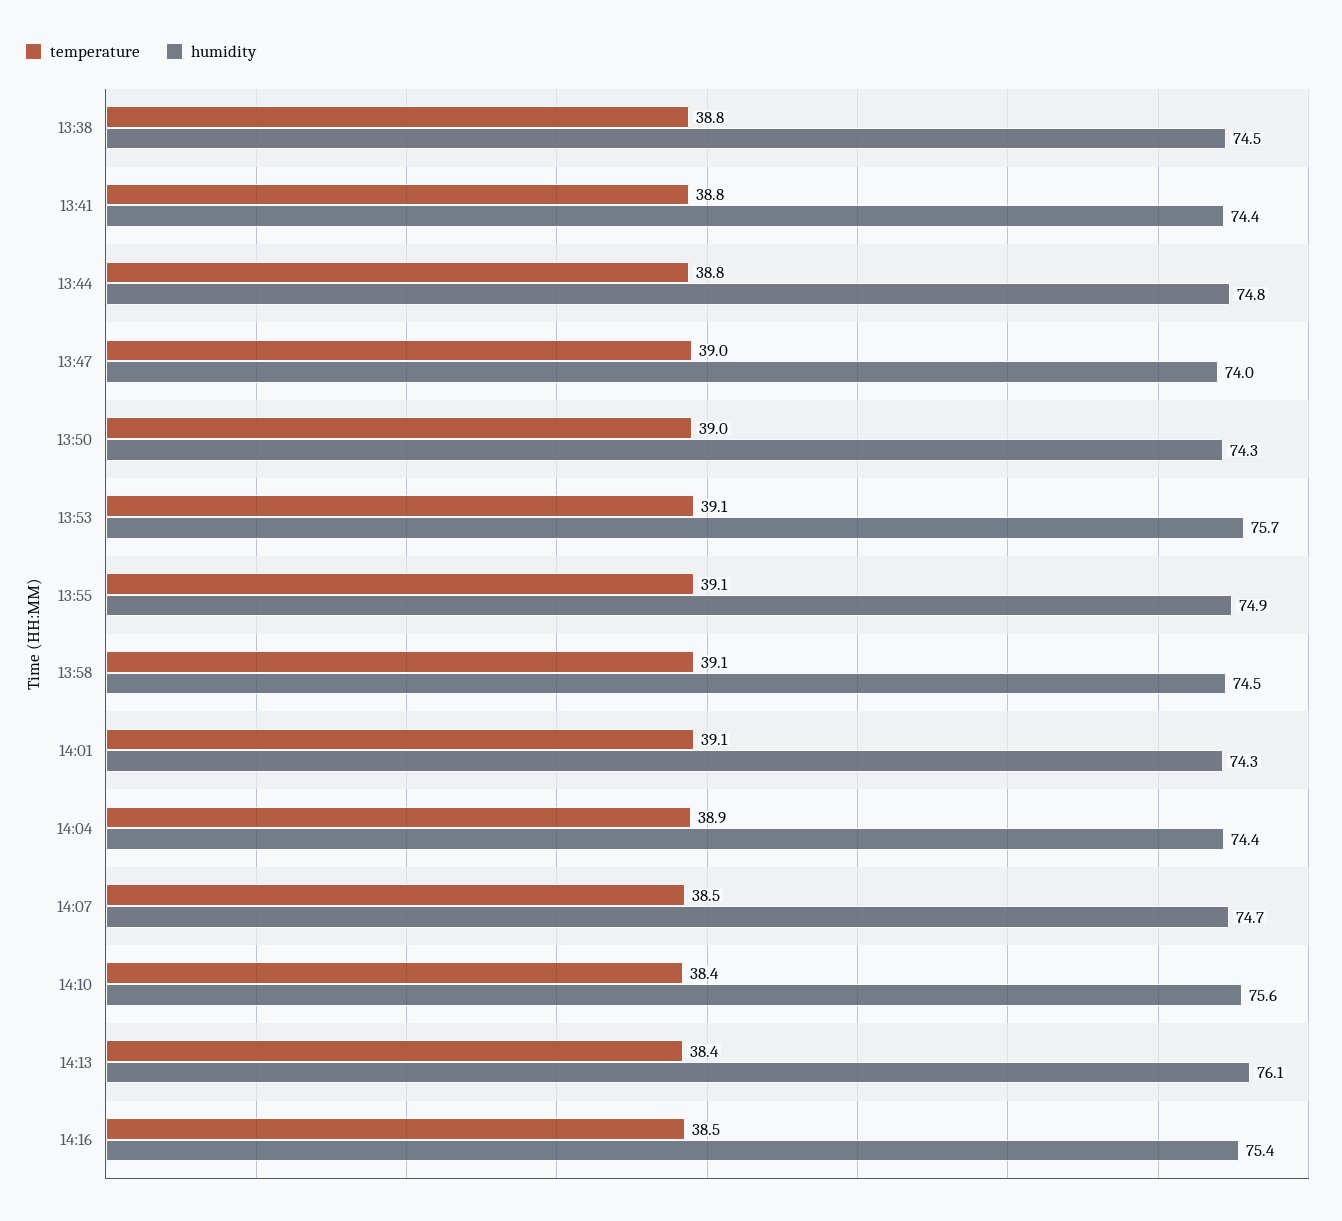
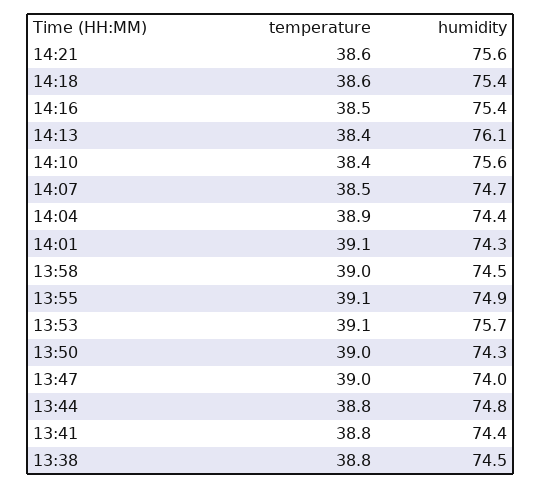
temperature, 13:58: 39.1 -> 39
temperature, 14:21: none -> 38.6
humidity, 14:21: none -> 75.6
temperature, 14:18: none -> 38.6
humidity, 14:18: none -> 75.4

